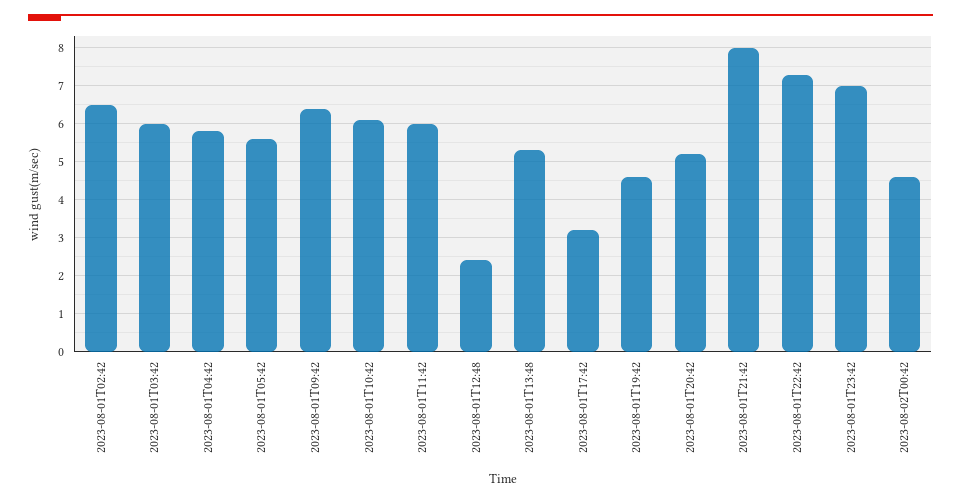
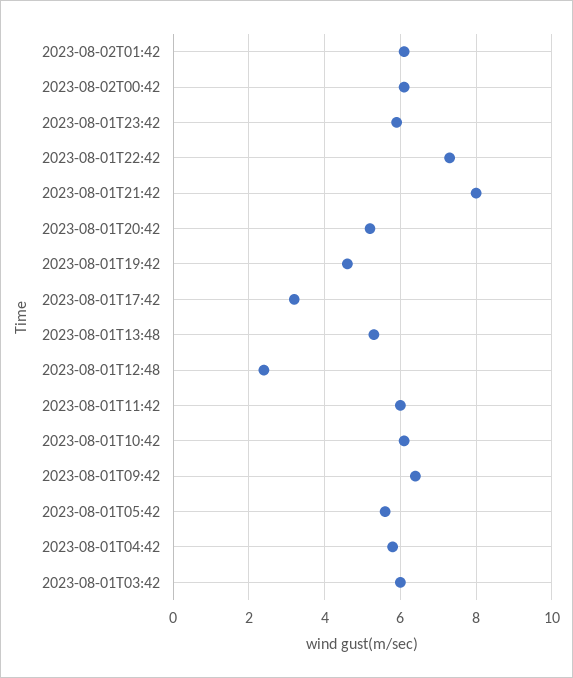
2023-08-01T02:42: 6.5 -> none
2023-08-01T23:42: 7 -> 6
2023-08-02T00:42: 4.5 -> 6
2023-08-02T01:42: none -> 6

